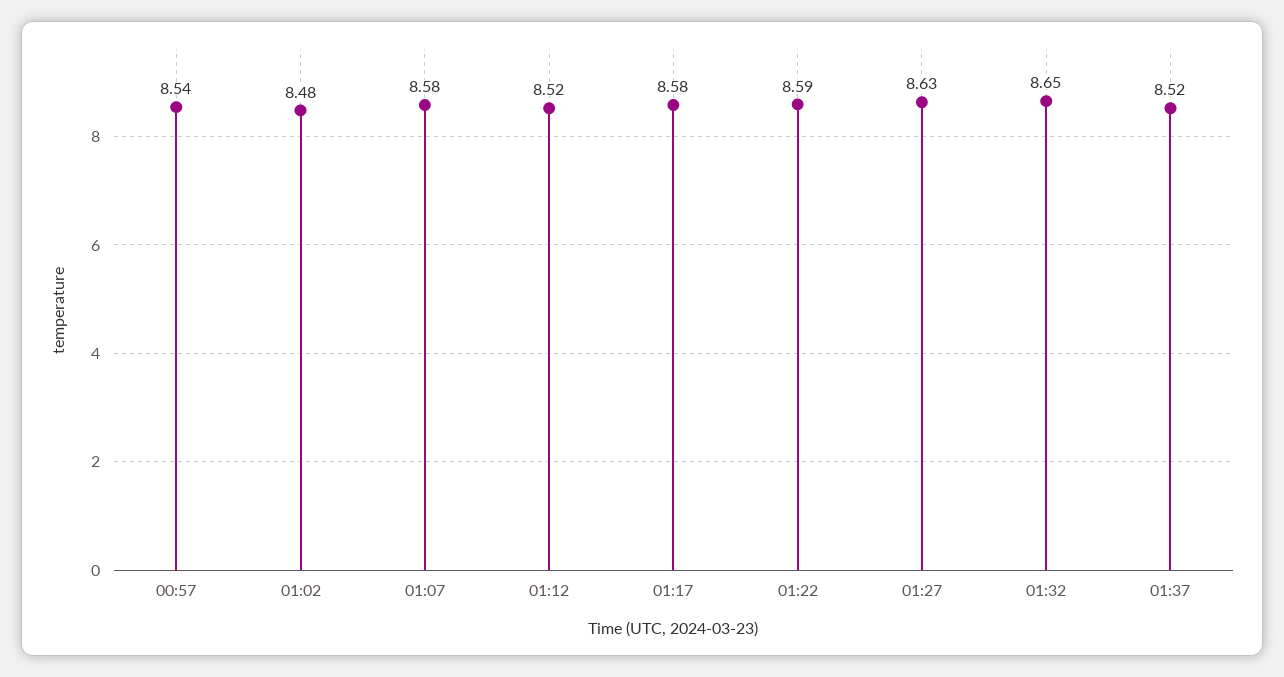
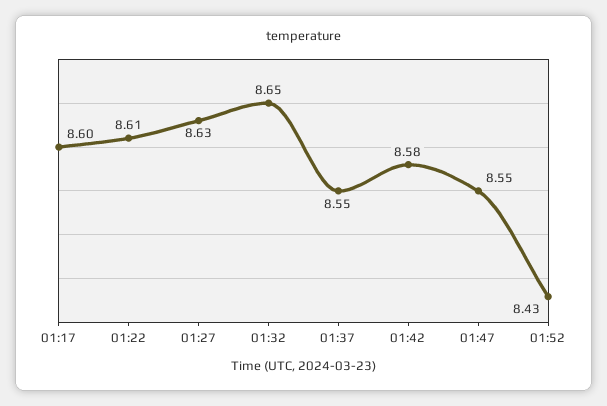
00:57: 8.54 -> none
01:02: 8.48 -> none
01:07: 8.58 -> none
01:12: 8.52 -> none
01:17: 8.58 -> 8.6
01:22: 8.59 -> 8.61
01:37: 8.52 -> 8.55
01:42: none -> 8.58
01:47: none -> 8.55
01:52: none -> 8.43

